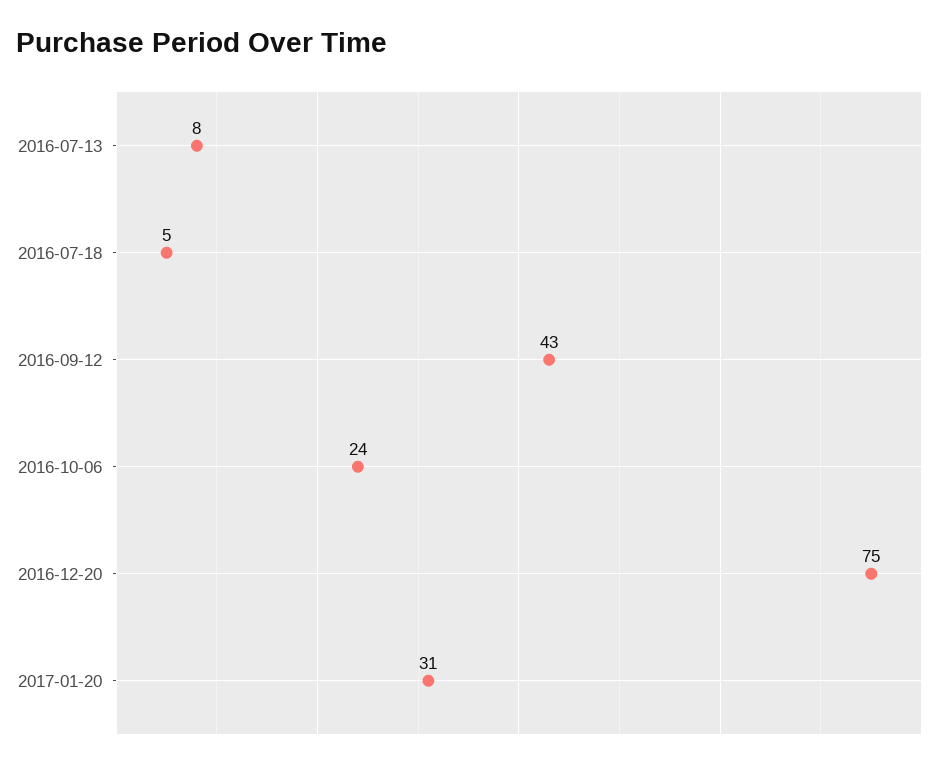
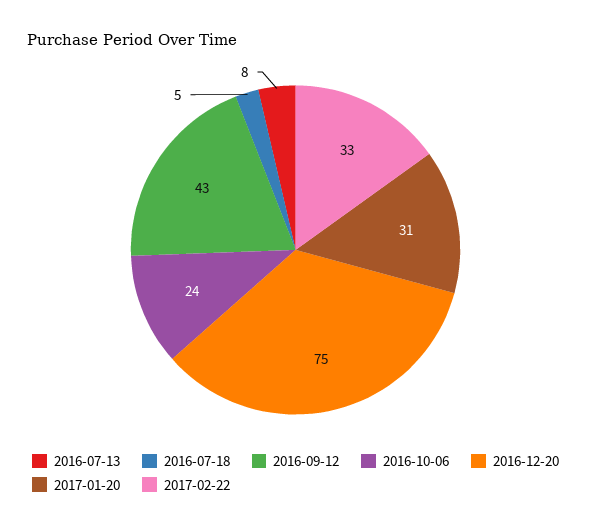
2017-02-22: none -> 33

